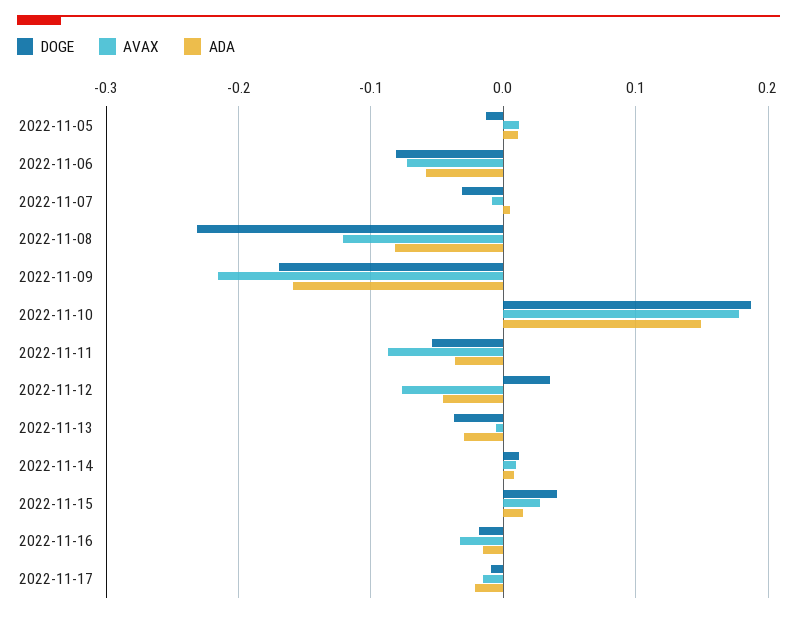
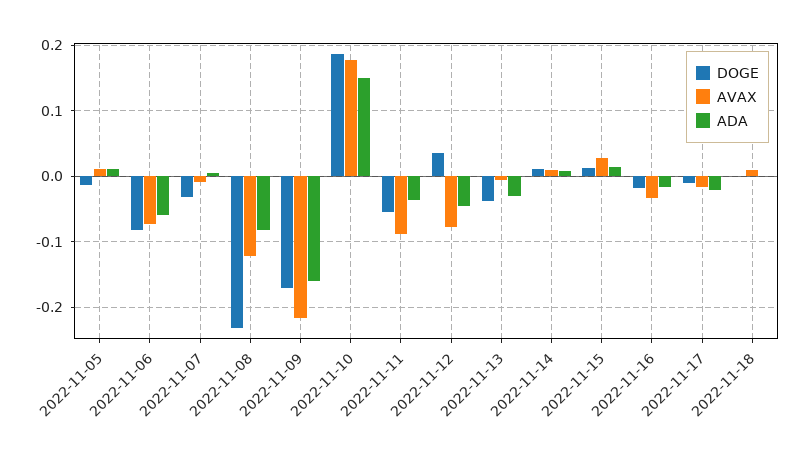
DOGE, 2022-11-15: 0.04 -> 0.01
DOGE, 2022-11-18: none -> 0
AVAX, 2022-11-18: none -> 0.01
ADA, 2022-11-18: none -> 0

